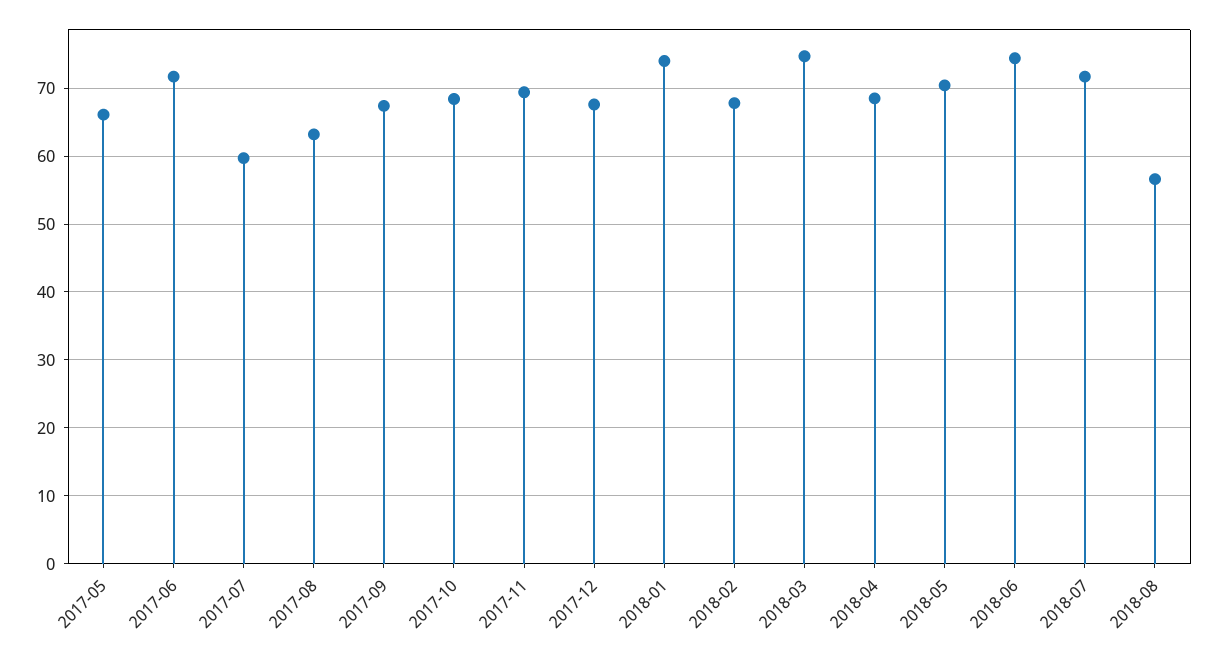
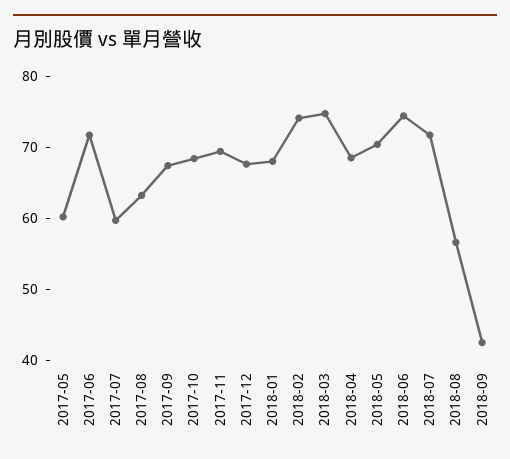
2017-05: 66 -> 60
2018-01: 74 -> 68
2018-02: 68 -> 74
2018-09: none -> 42

